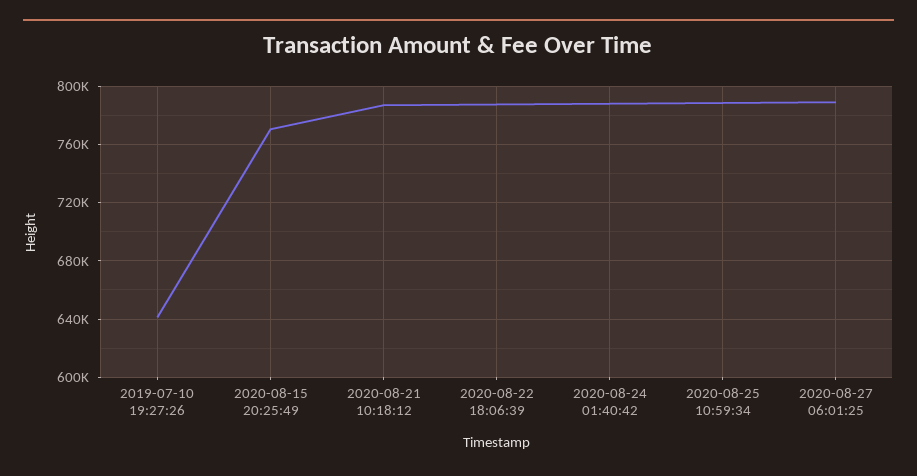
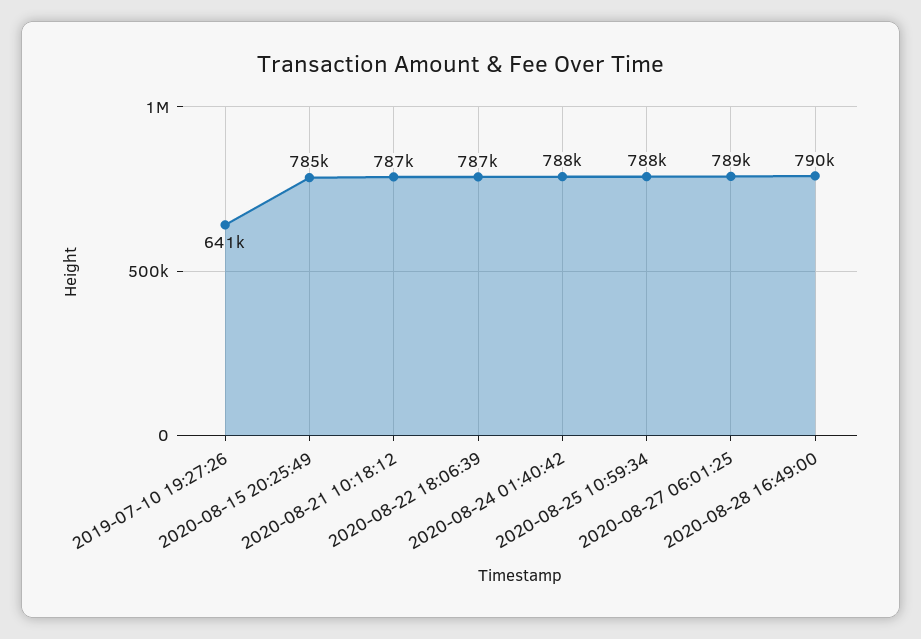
2020-08-15 20:25:49: 770000 -> 785000
2020-08-28 16:49:00: none -> 790000

